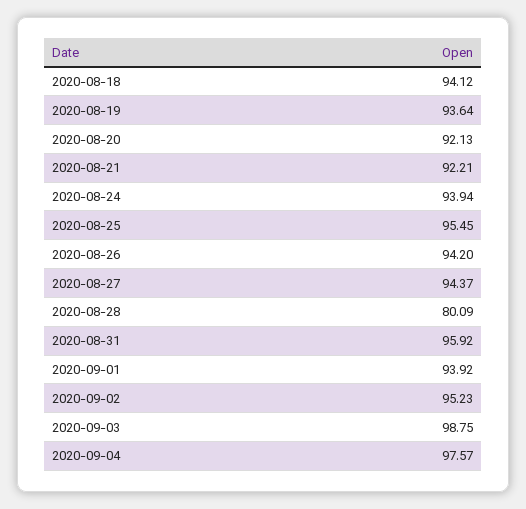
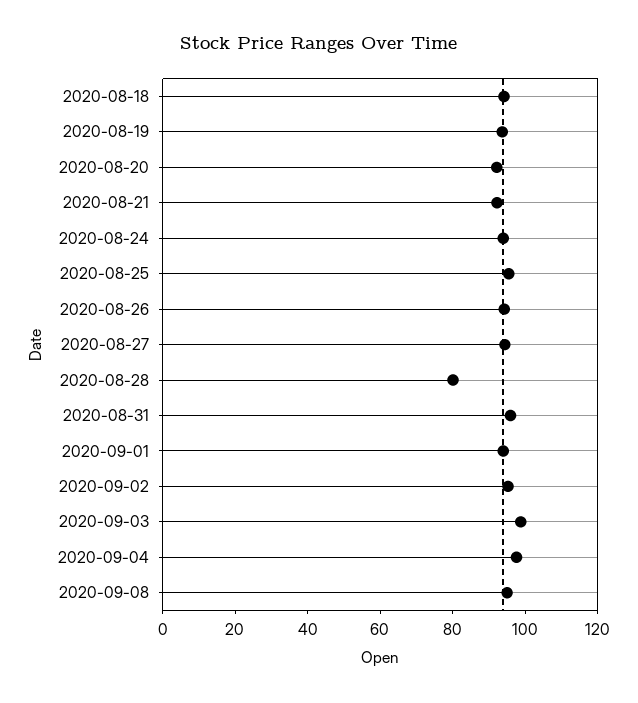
2020-09-08: none -> 95

